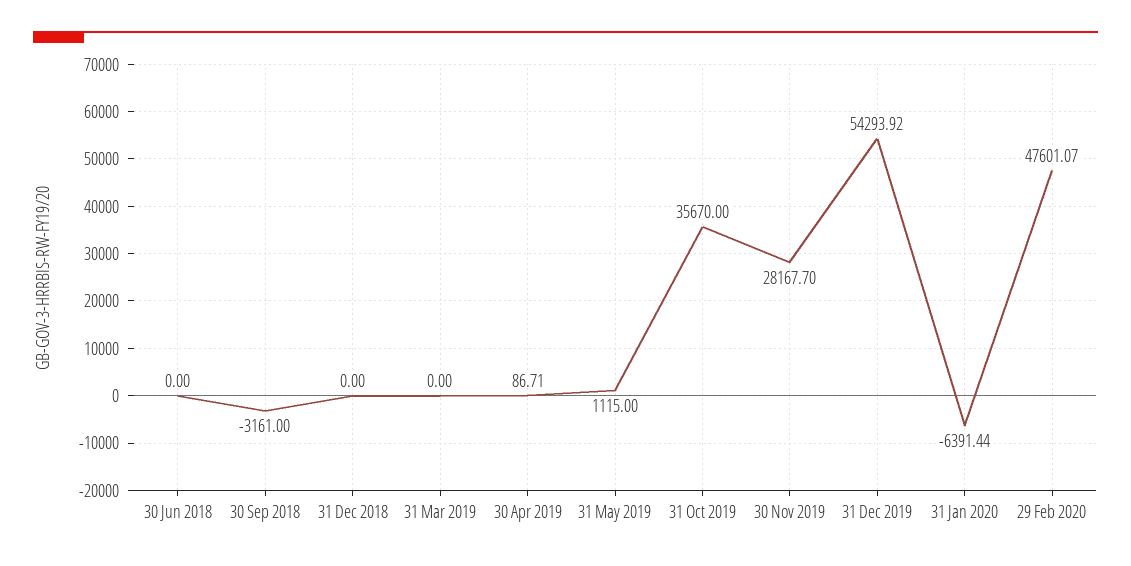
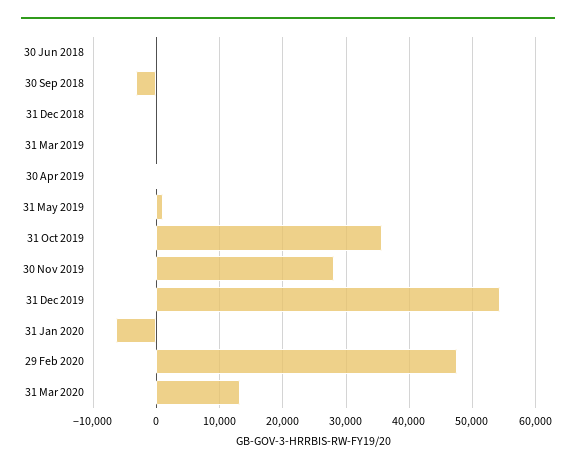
31 Mar 2020: none -> 13000

